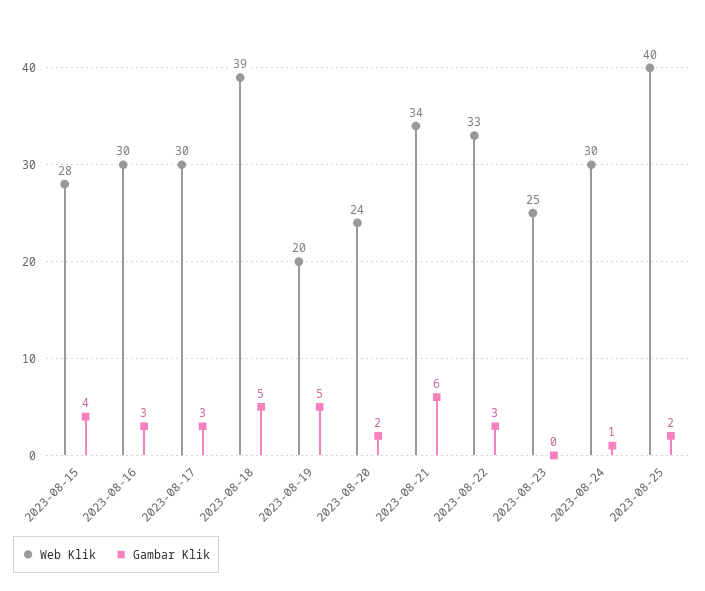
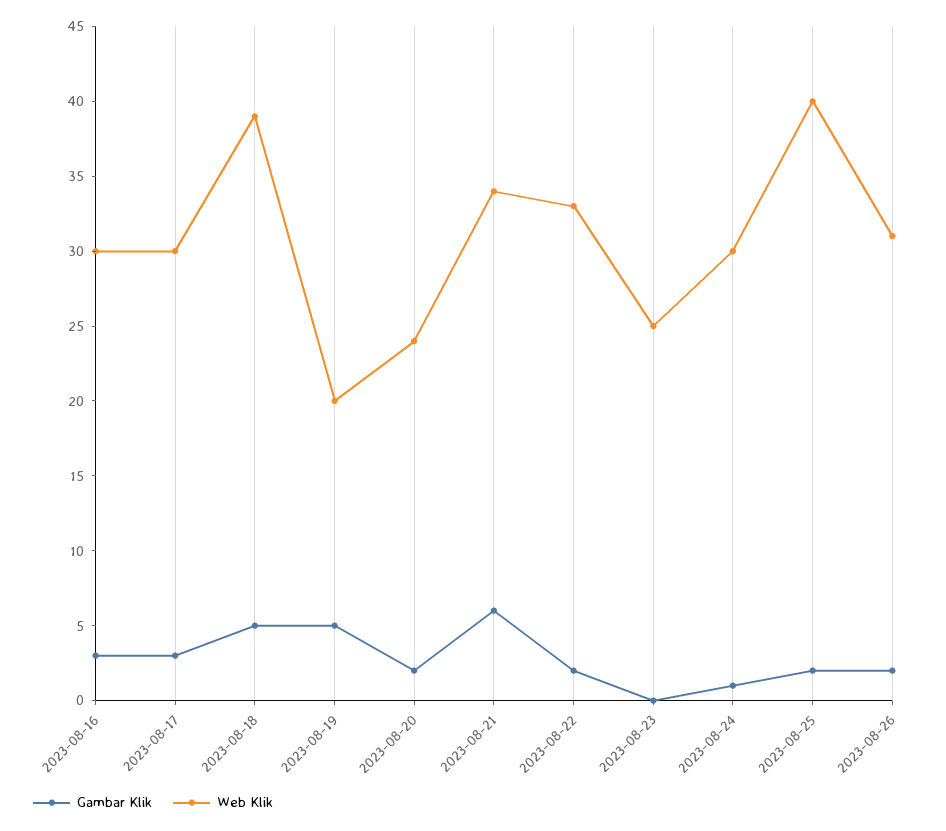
Web Klik, 2023-08-15: 28 -> none
Gambar Klik, 2023-08-15: 4 -> none
Gambar Klik, 2023-08-22: 3 -> 2
Gambar Klik, 2023-08-26: none -> 2
Web Klik, 2023-08-26: none -> 31

